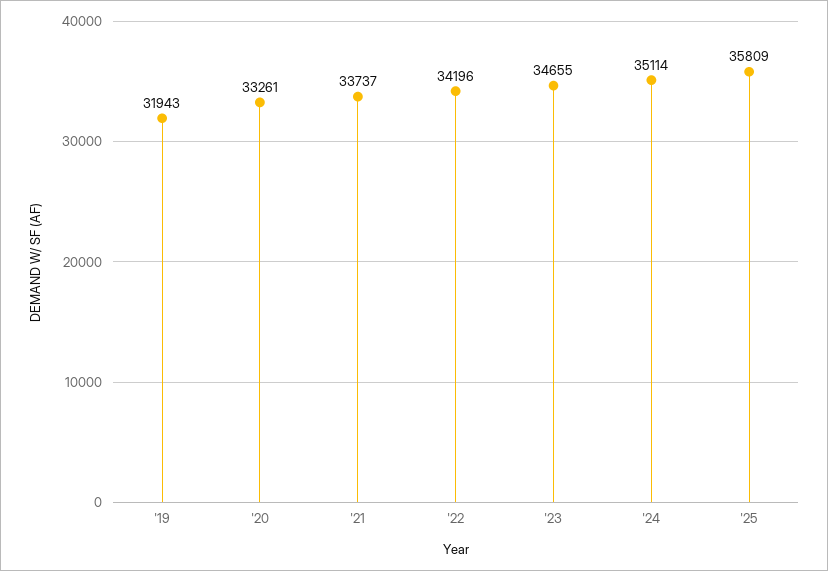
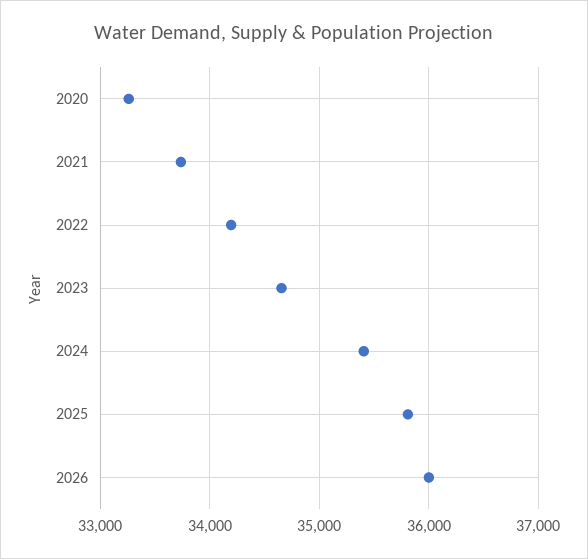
'19: 31943 -> none
'24: 35114 -> 35400
2026: none -> 36000

